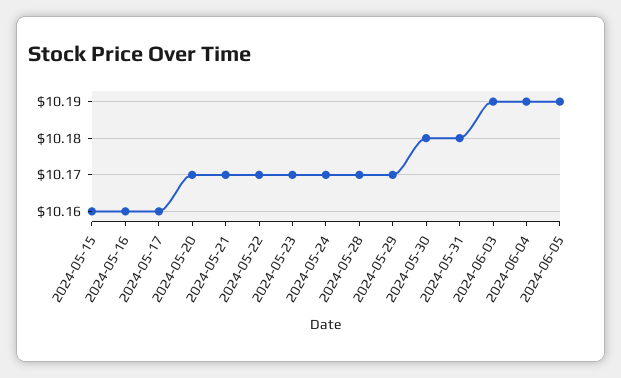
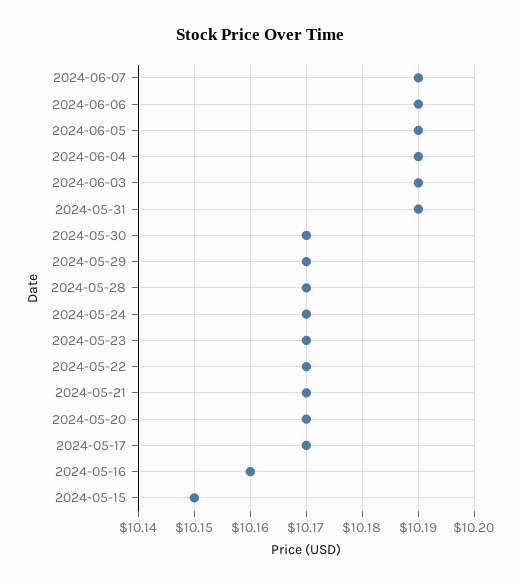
2024-05-15: 10.16 -> 10.15
2024-05-17: 10.16 -> 10.17
2024-05-30: 10.18 -> 10.17
2024-05-31: 10.18 -> 10.19
2024-06-07: none -> 10.19
2024-06-06: none -> 10.19

